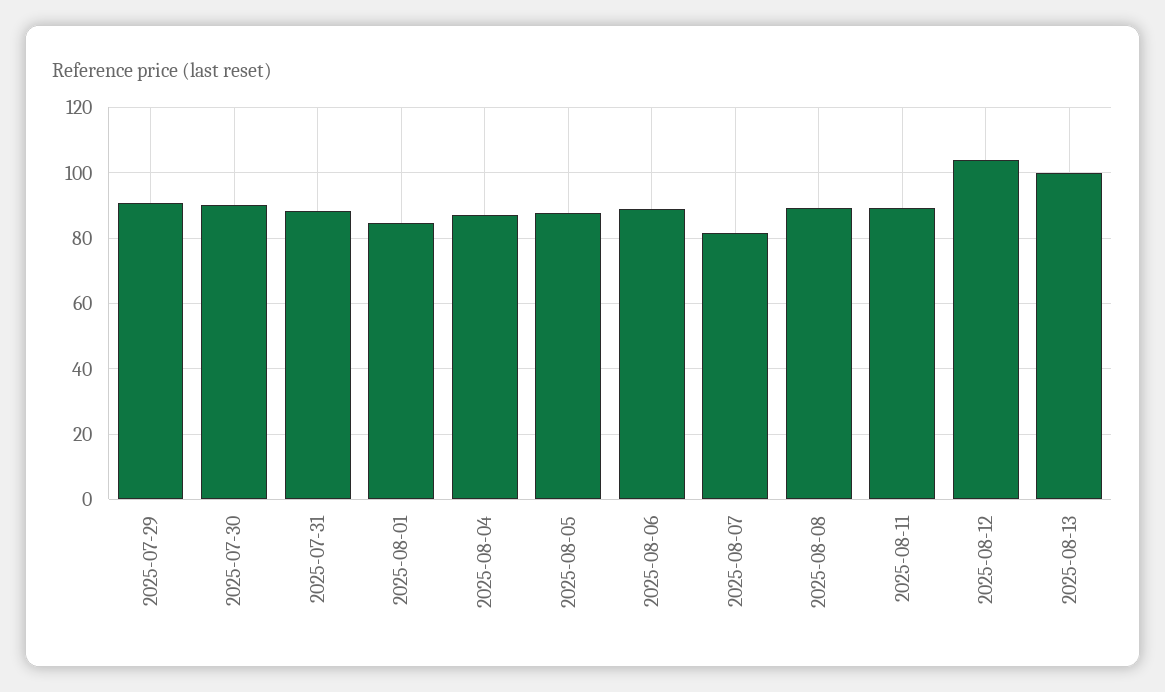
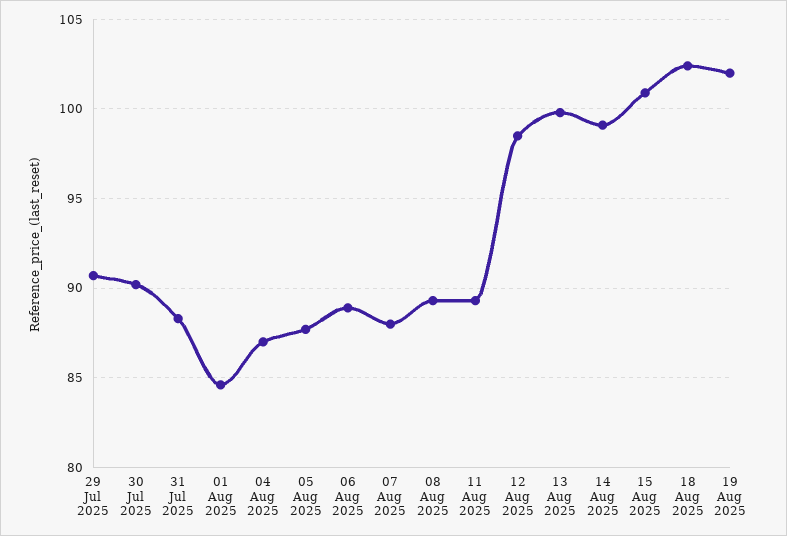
2025-08-07: 82 -> 88
2025-08-12: 104 -> 98.5
14 Aug 2025: none -> 99
15 Aug 2025: none -> 101
18 Aug 2025: none -> 102.5
19 Aug 2025: none -> 102

